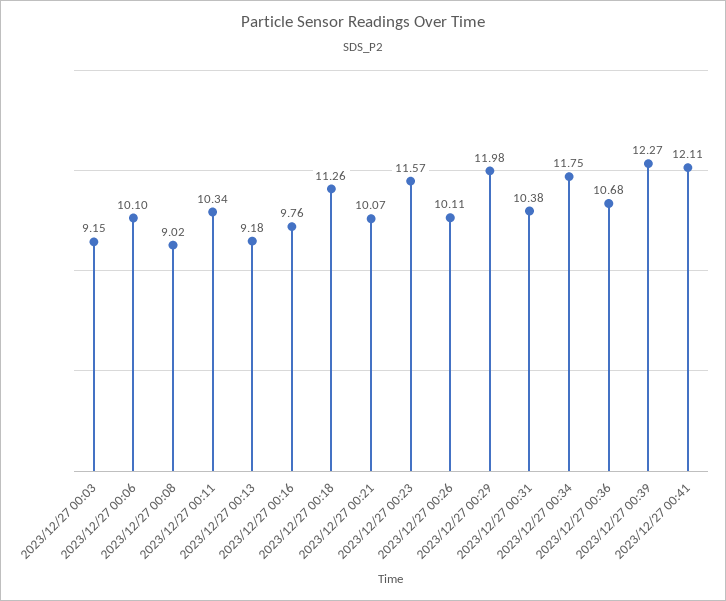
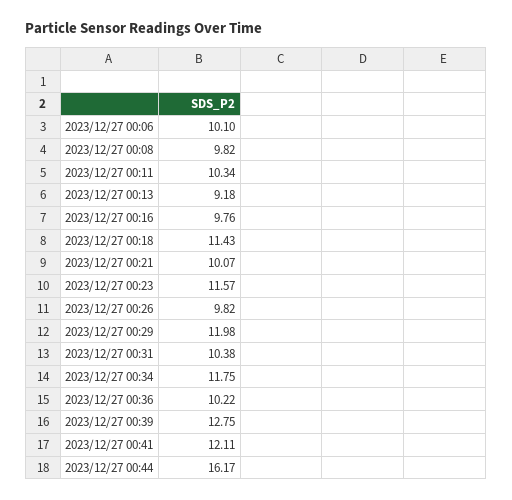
2023/12/27 00:03: 9.15 -> none
2023/12/27 00:08: 9.02 -> 9.82
2023/12/27 00:18: 11.26 -> 11.43
2023/12/27 00:26: 10.11 -> 9.82
2023/12/27 00:36: 10.68 -> 10.22
2023/12/27 00:39: 12.27 -> 12.75
2023/12/27 00:44: none -> 16.17

